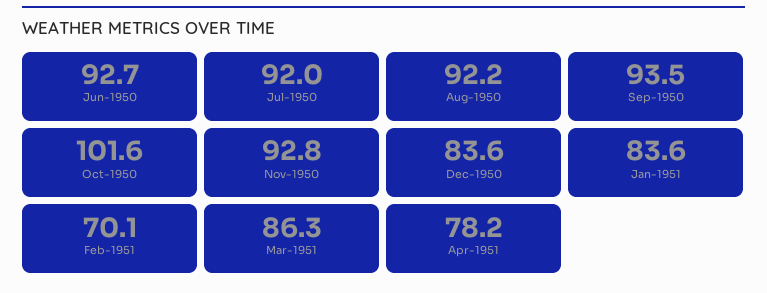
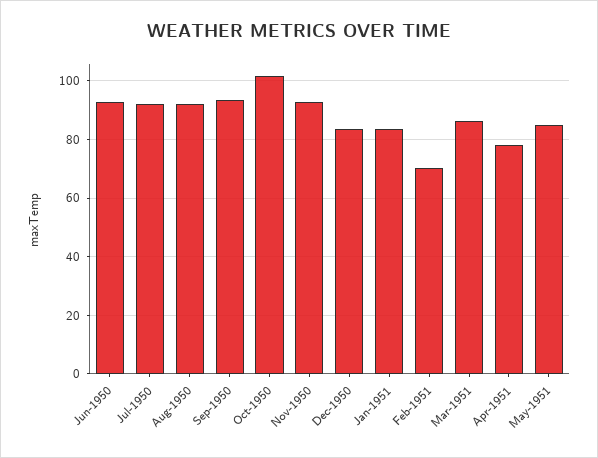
May-1951: none -> 85

